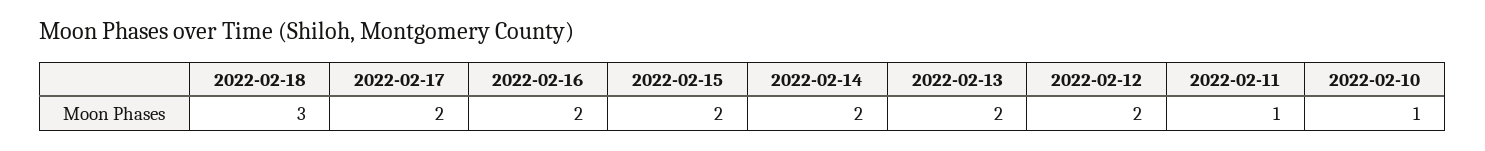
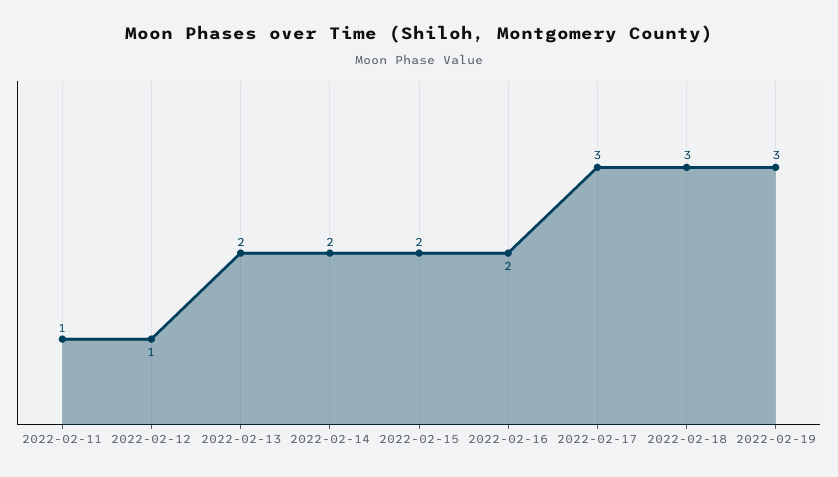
2022-02-17: 2 -> 3
2022-02-12: 2 -> 1
2022-02-10: 1 -> none
2022-02-19: none -> 3

